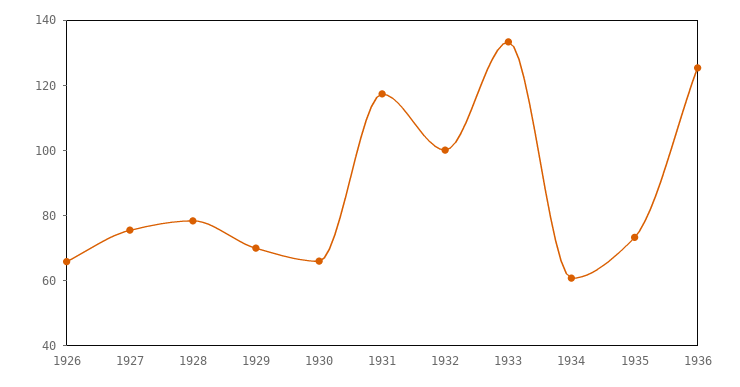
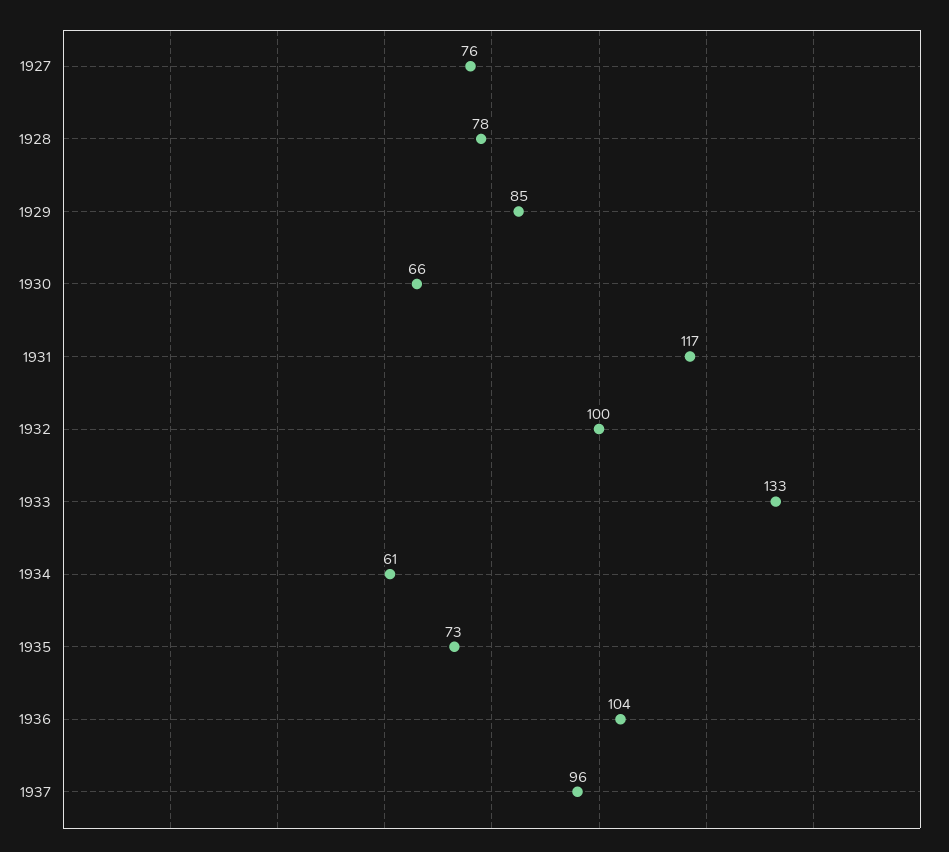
1926: 65 -> none
1929: 70 -> 85
1936: 125 -> 104
1937: none -> 96

